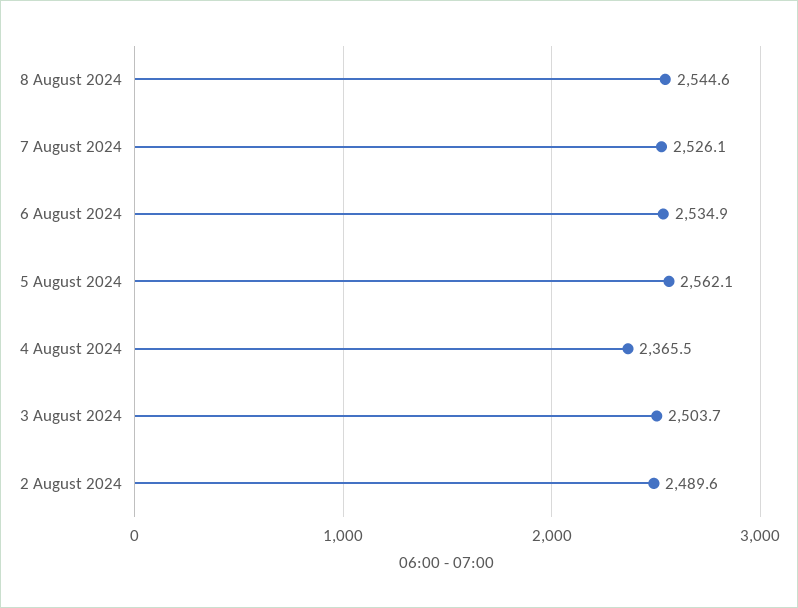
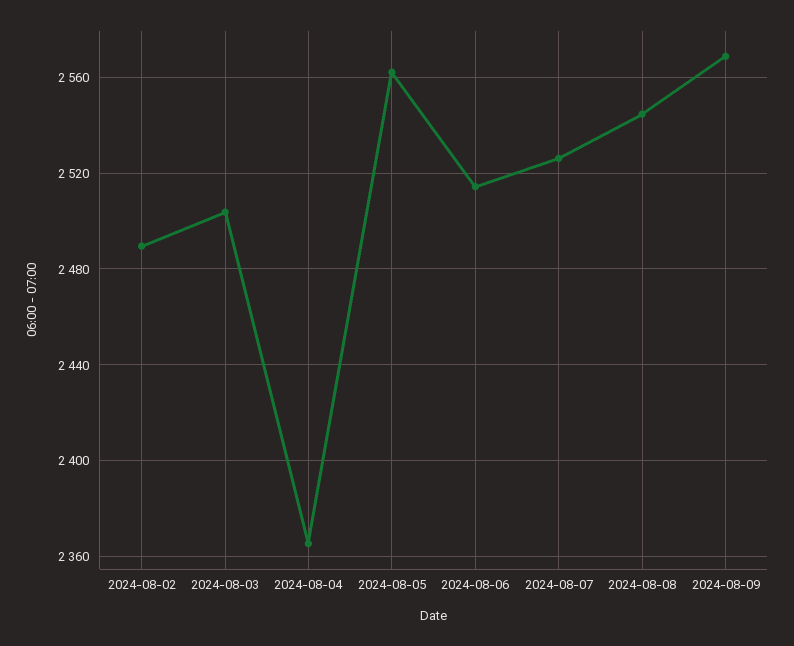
6 August 2024: 2534.9 -> 2515
2024-08-09: none -> 2570

